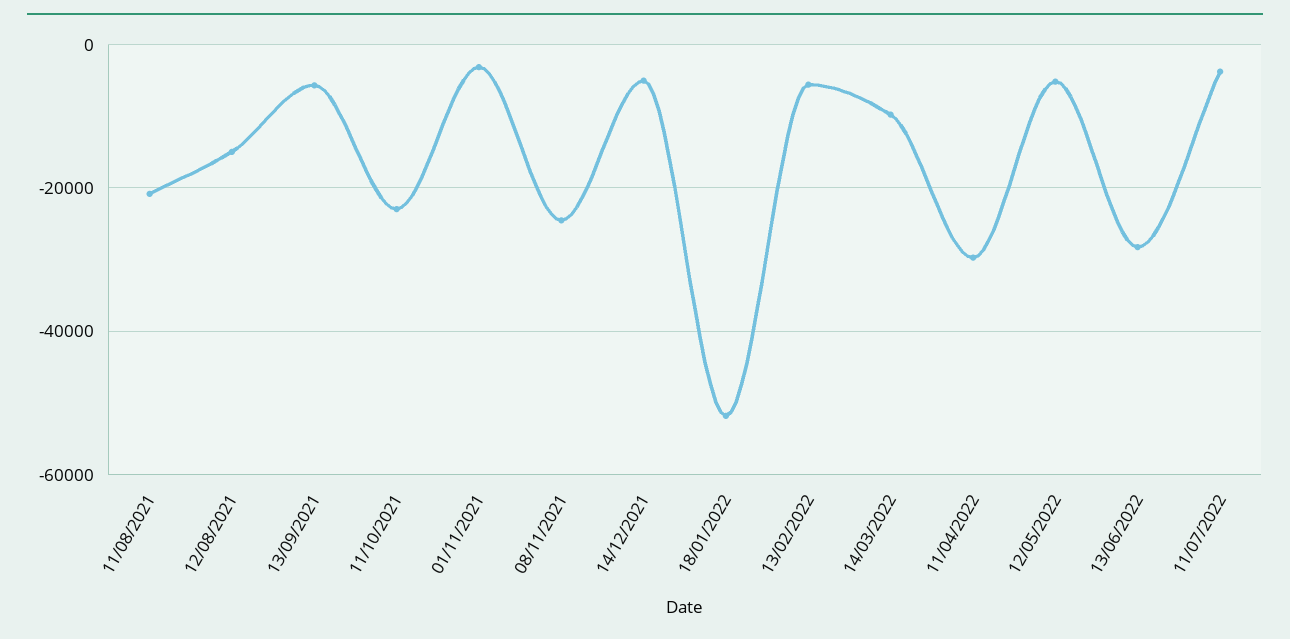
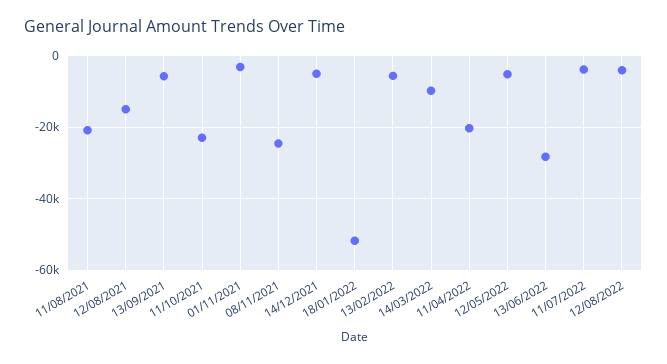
11/04/2022: -30000 -> -20000
12/08/2022: none -> -4000

